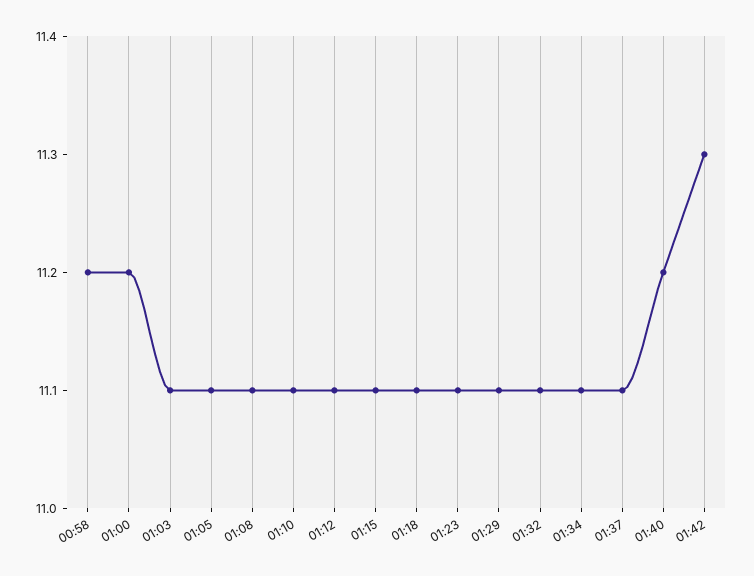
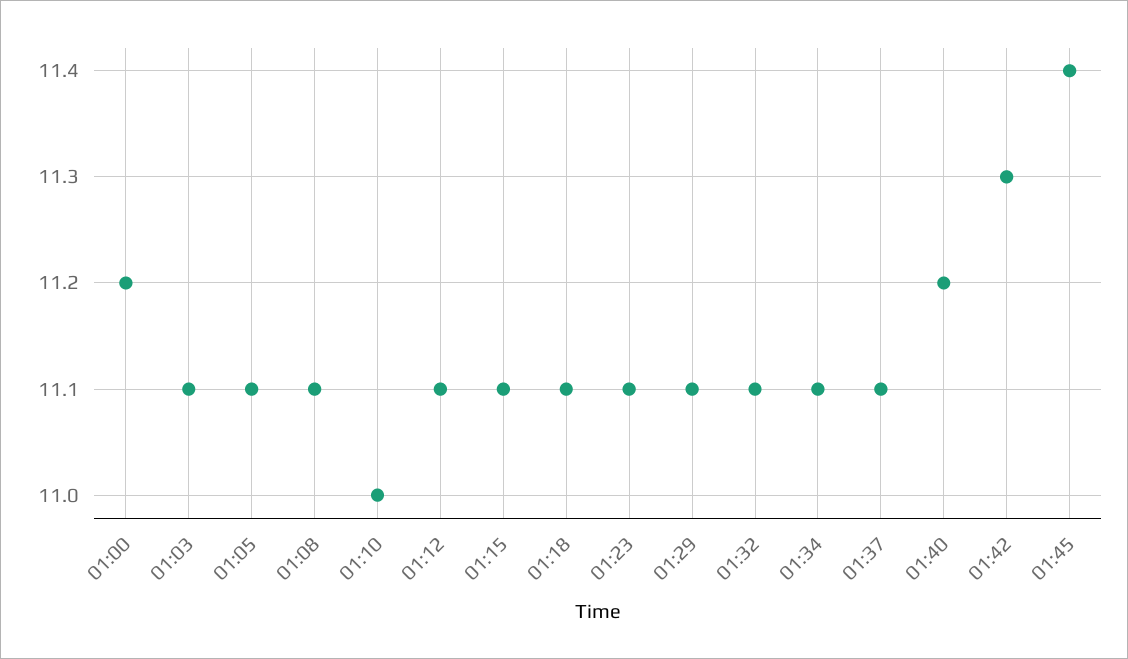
00:58: 11.2 -> none
01:10: 11.1 -> 11
01:45: none -> 11.4

